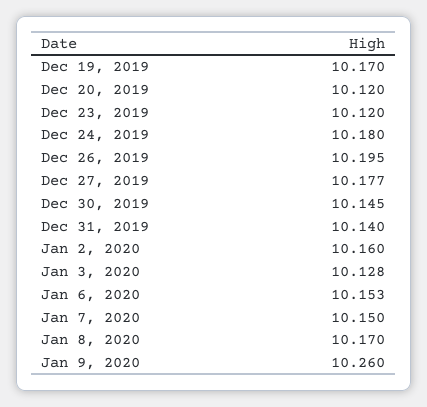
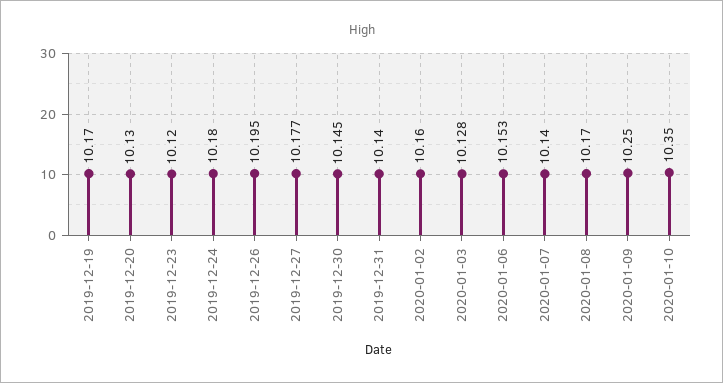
Dec 20, 2019: 10.12 -> 10.13
Jan 7, 2020: 10.15 -> 10.14
Jan 9, 2020: 10.26 -> 10.25
2020-01-10: none -> 10.35

